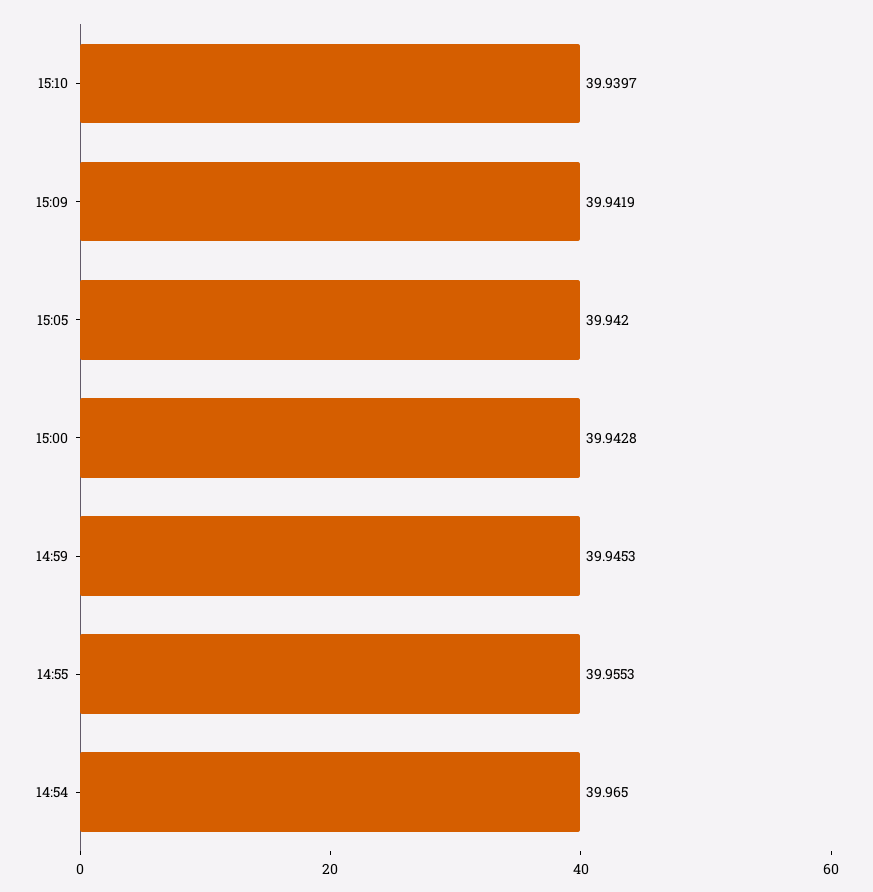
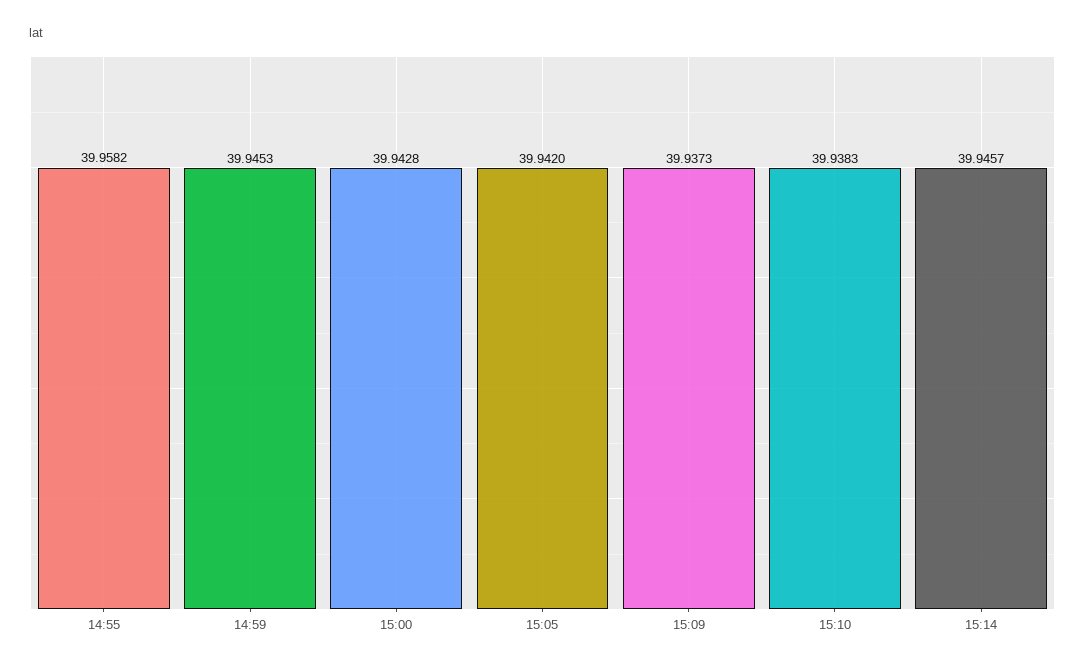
15:10: 39.9397 -> 39.9383
15:09: 39.9419 -> 39.9373
14:55: 39.9553 -> 39.9582
14:54: 39.965 -> none
15:14: none -> 39.9457

